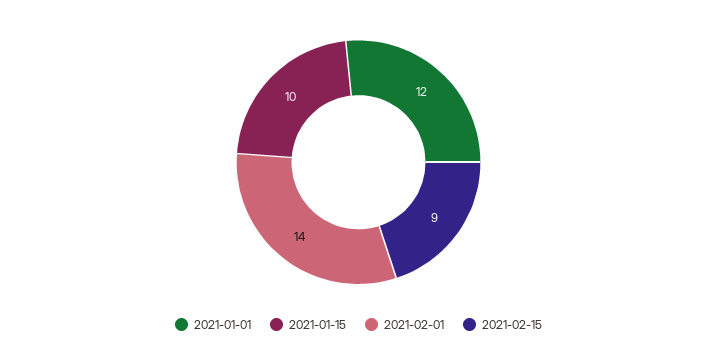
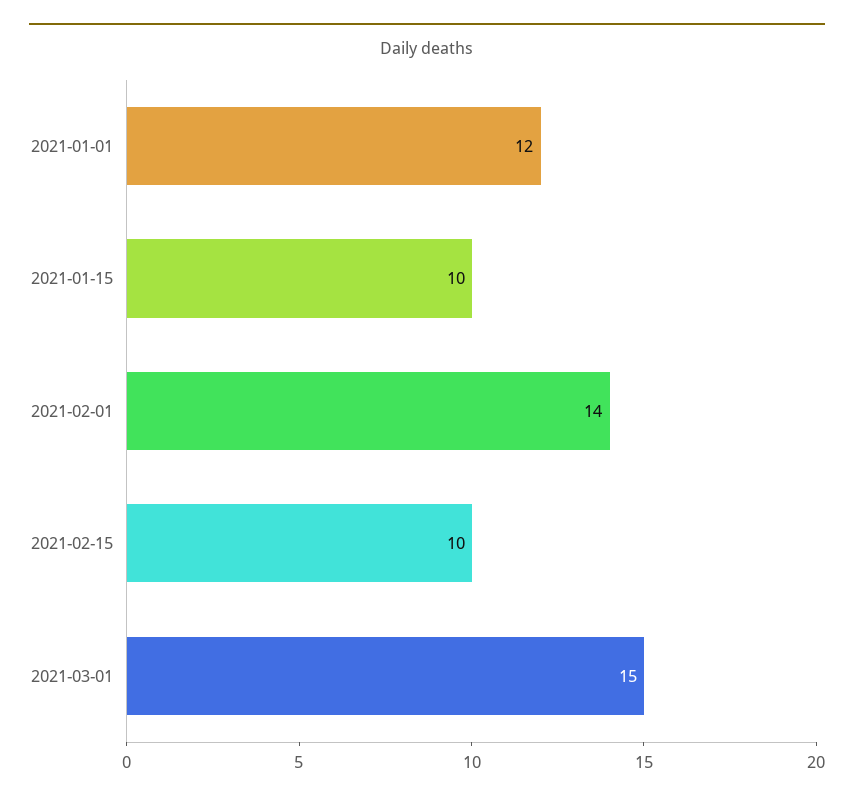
2021-02-15: 9 -> 10
2021-03-01: none -> 15

